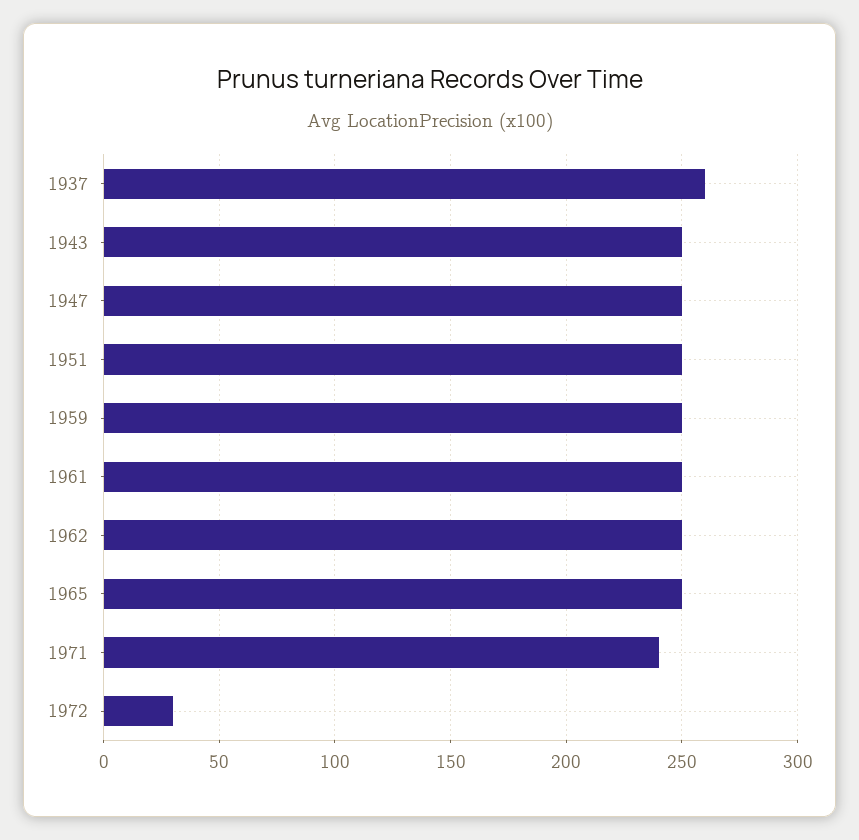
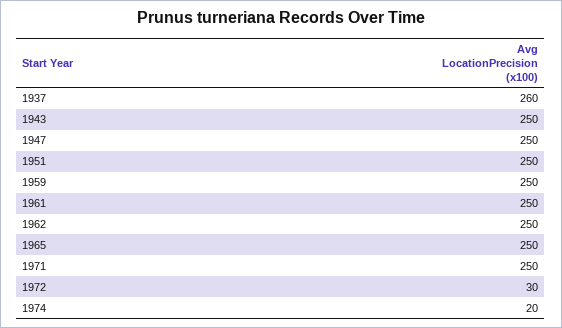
1971: 240 -> 250
1974: none -> 20

